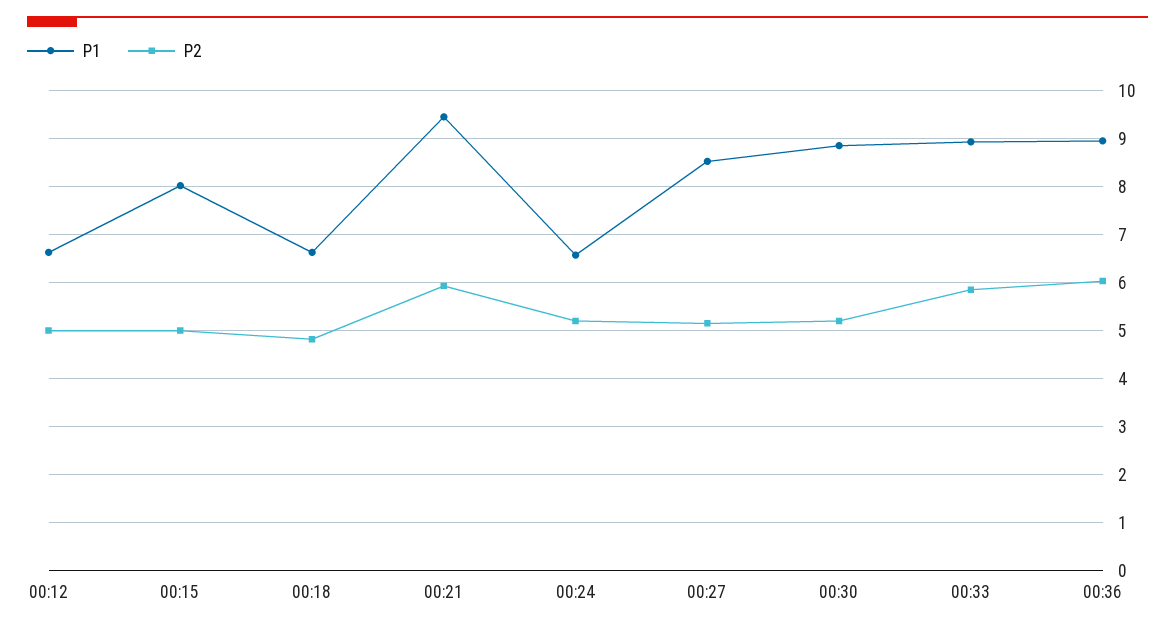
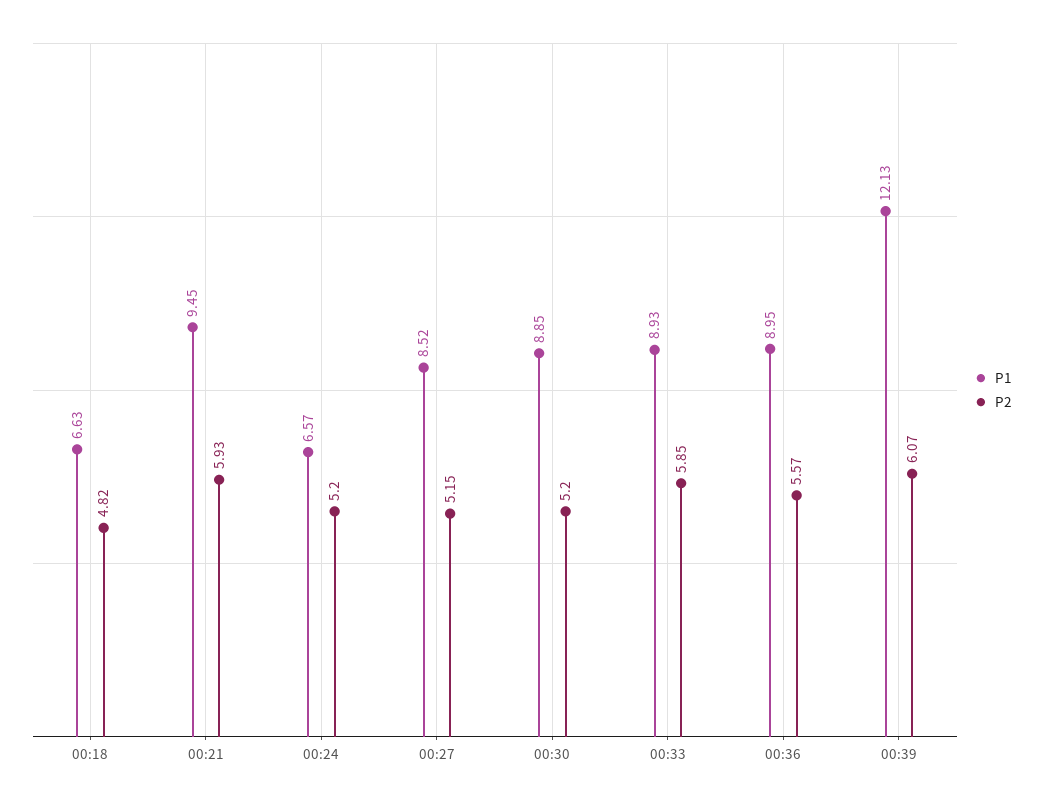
P1, 00:12: 6.6 -> none
P2, 00:12: 5 -> none
P1, 00:15: 8 -> none
P2, 00:15: 5 -> none
P2, 00:36: 6 -> 5.57
P1, 00:39: none -> 12.13
P2, 00:39: none -> 6.07

